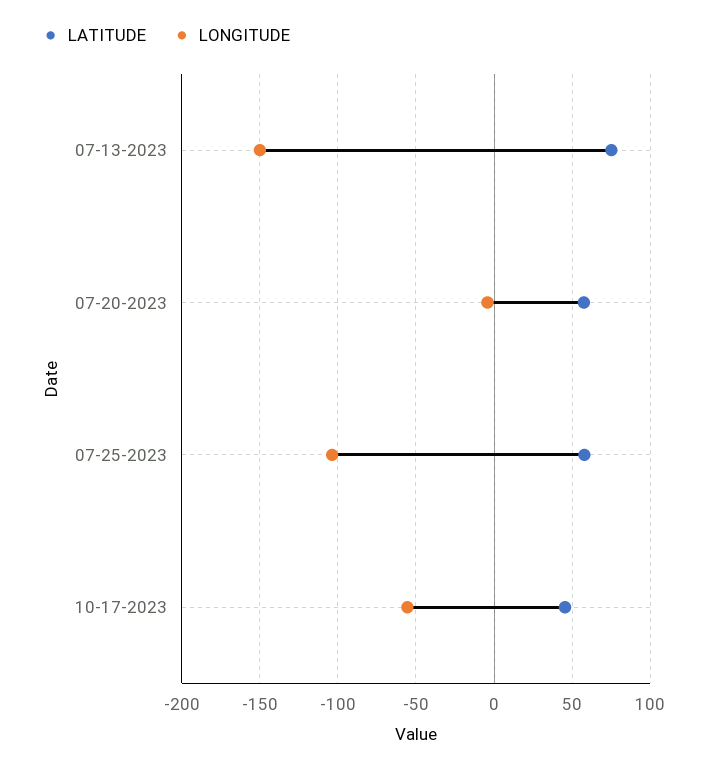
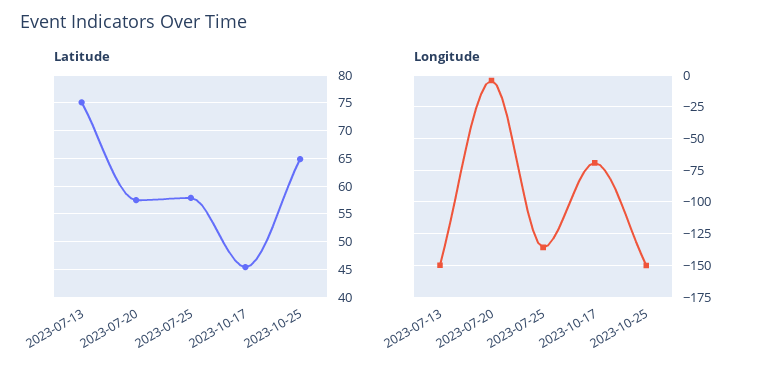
LONGITUDE, 07-25-2023: -105 -> -135
LONGITUDE, 10-17-2023: -55 -> -70
LATITUDE, 2023-10-25: none -> 65
LONGITUDE, 2023-10-25: none -> -150

